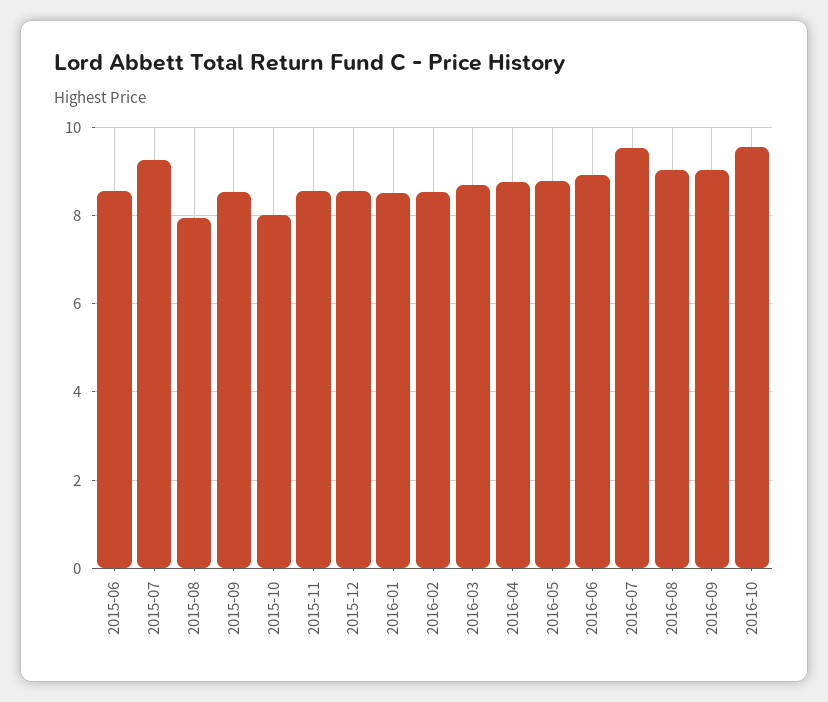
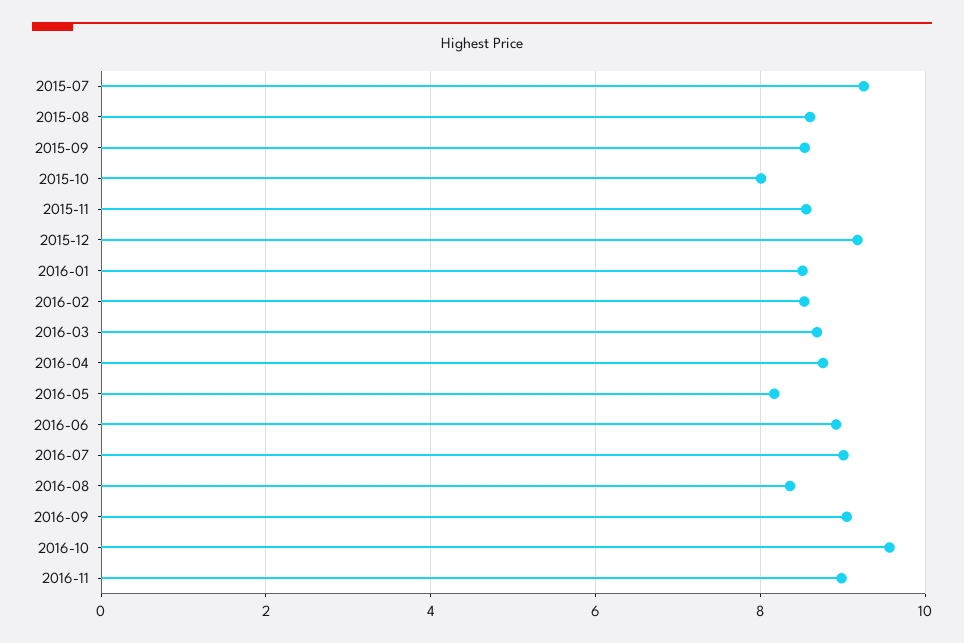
2015-06: 8.6 -> none
2015-08: 8 -> 8.6
2015-12: 8.6 -> 9.2
2016-05: 8.8 -> 8.2
2016-07: 9.6 -> 9
2016-08: 9 -> 8.4
2016-11: none -> 9

